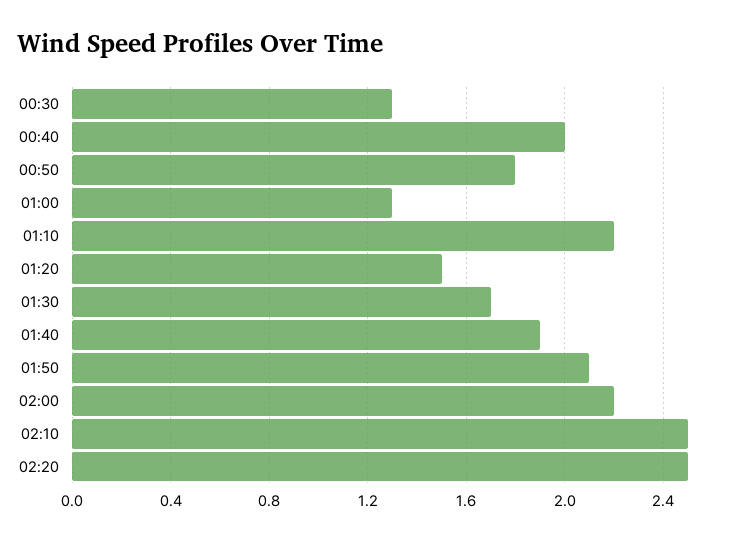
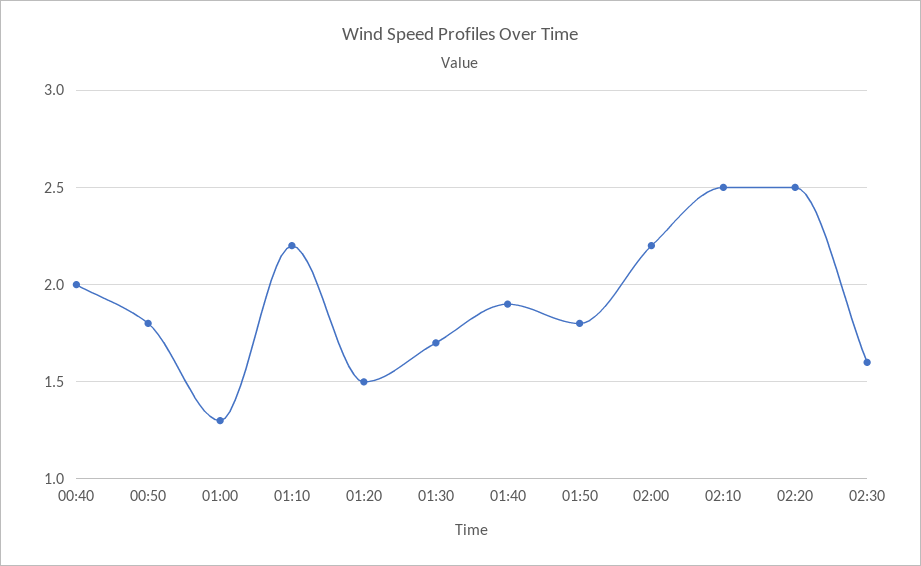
00:30: 1.3 -> none
01:50: 2.1 -> 1.8
02:30: none -> 1.6

